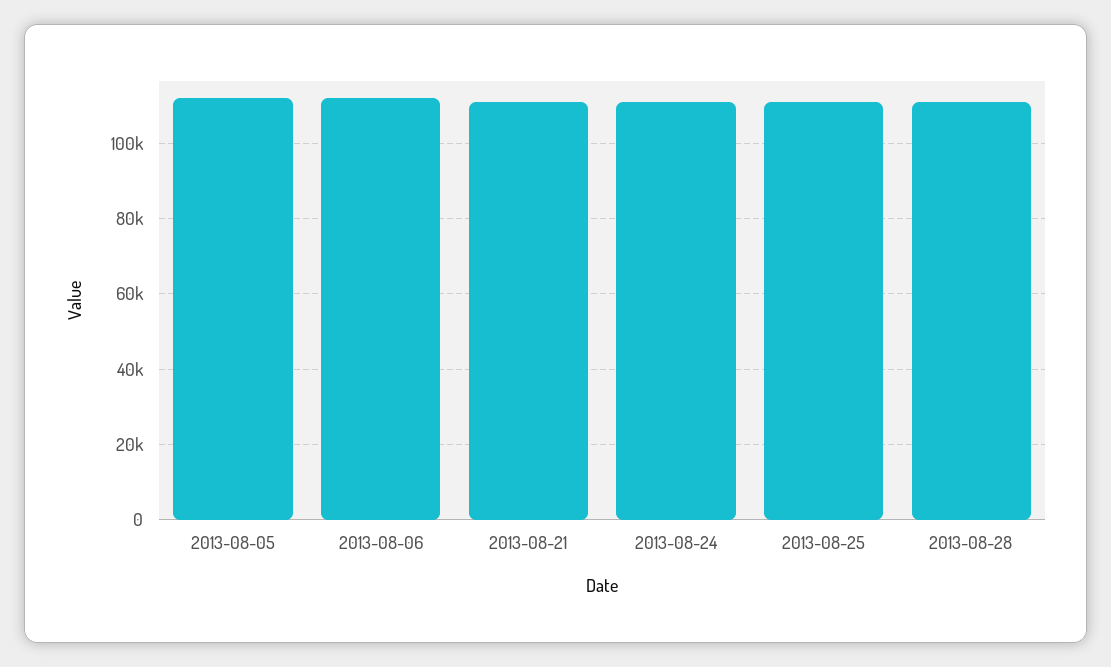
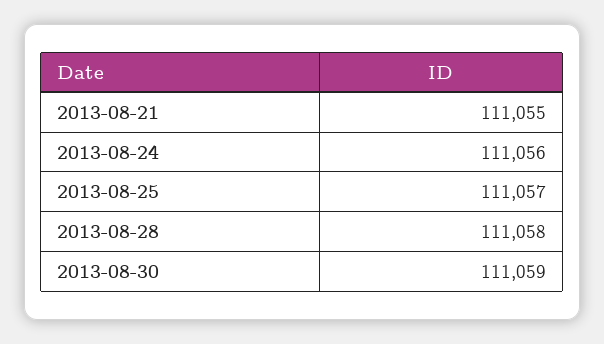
2013-08-05: 112000 -> none
2013-08-06: 112000 -> none
2013-08-30: none -> 111059

